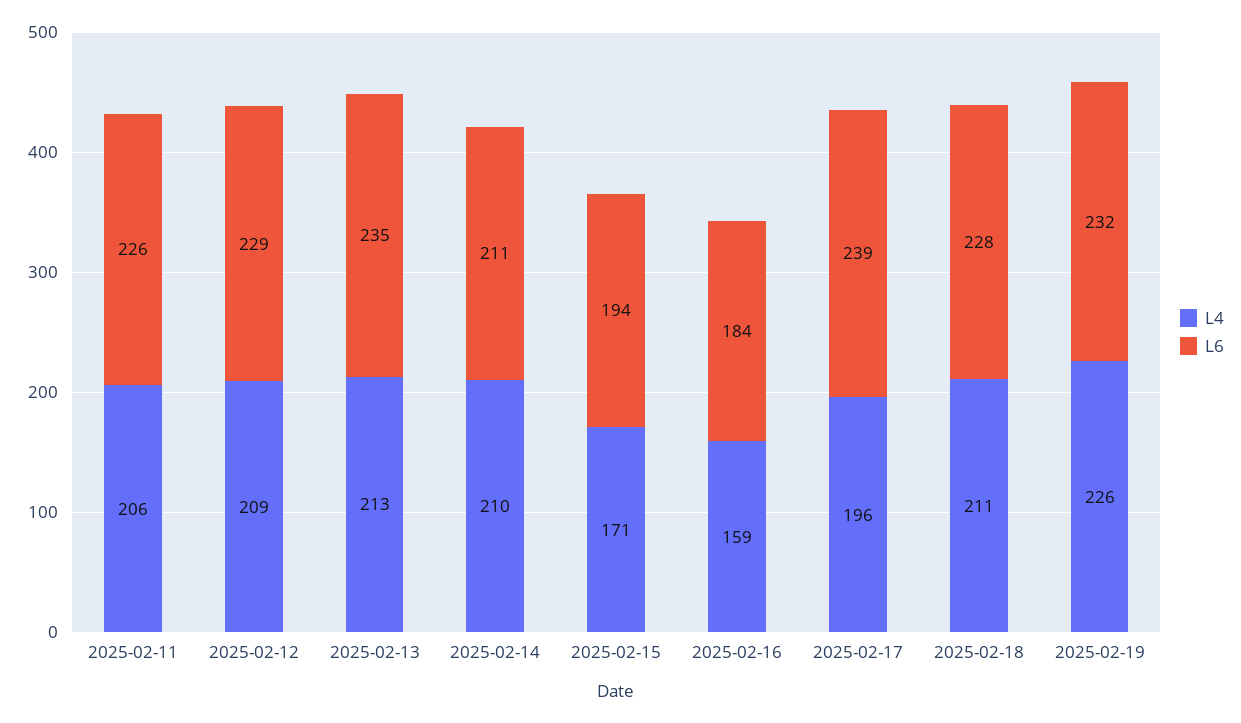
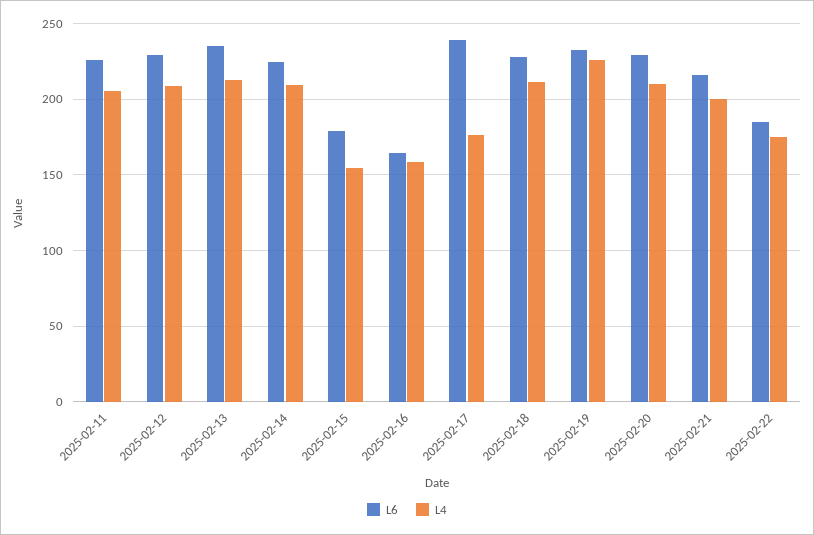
L6, 2025-02-14: 211 -> 225
L4, 2025-02-15: 171 -> 155
L6, 2025-02-15: 194 -> 180
L6, 2025-02-16: 184 -> 165
L4, 2025-02-17: 196 -> 175
L6, 2025-02-20: none -> 230
L4, 2025-02-20: none -> 210
L6, 2025-02-21: none -> 215
L4, 2025-02-21: none -> 200
L6, 2025-02-22: none -> 185
L4, 2025-02-22: none -> 175

